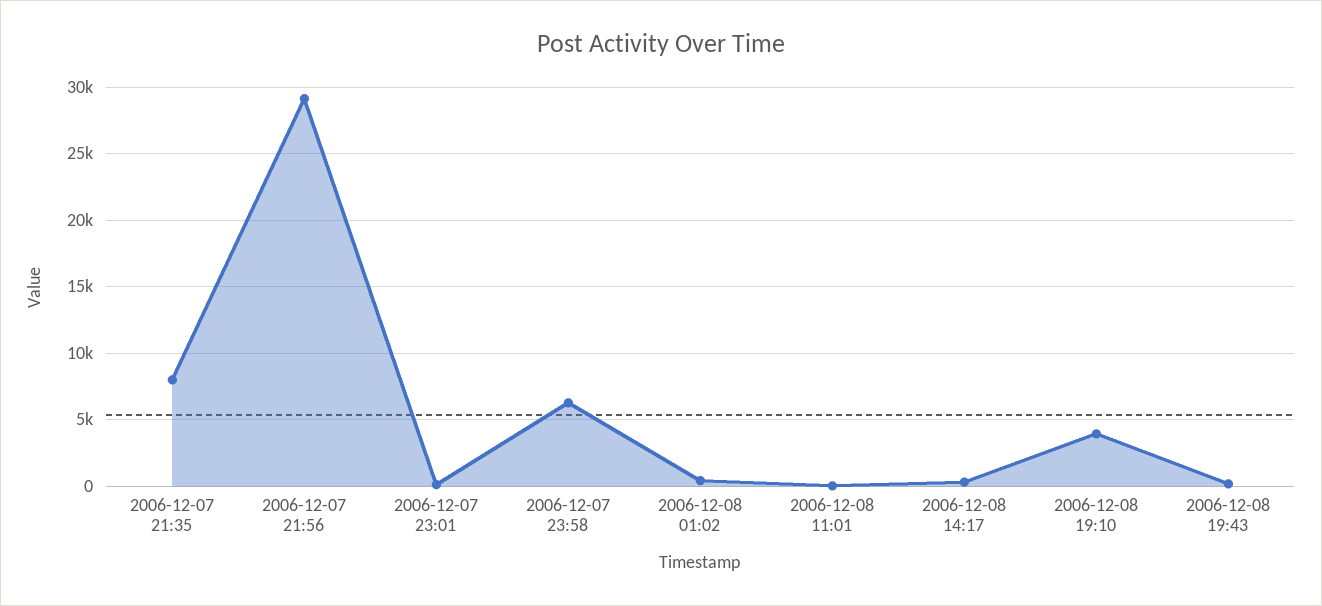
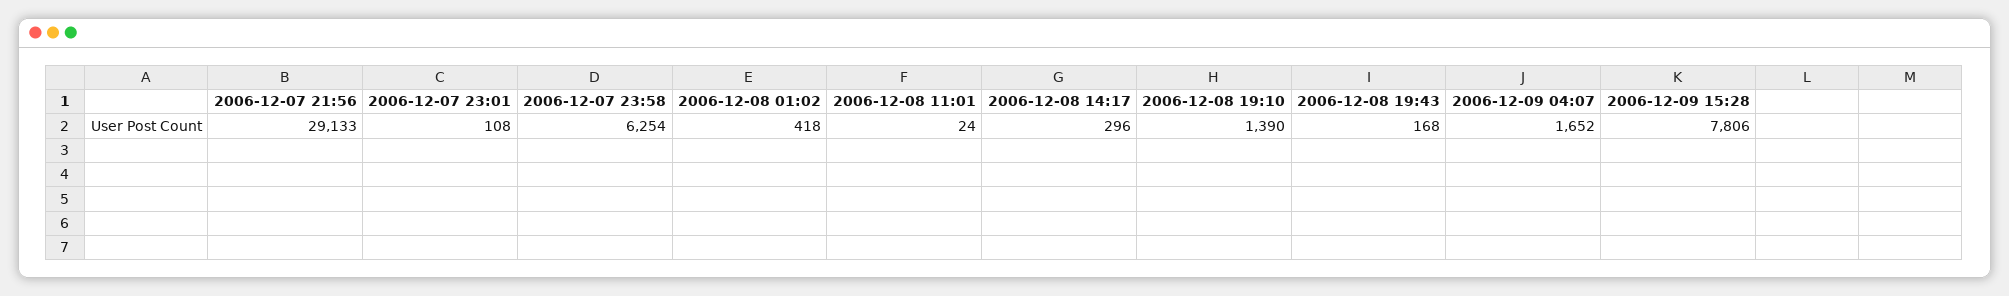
2006-12-07 21:35: 8000 -> none
2006-12-08 19:10: 4000 -> 1390
2006-12-09 04:07: none -> 1652
2006-12-09 15:28: none -> 7806

